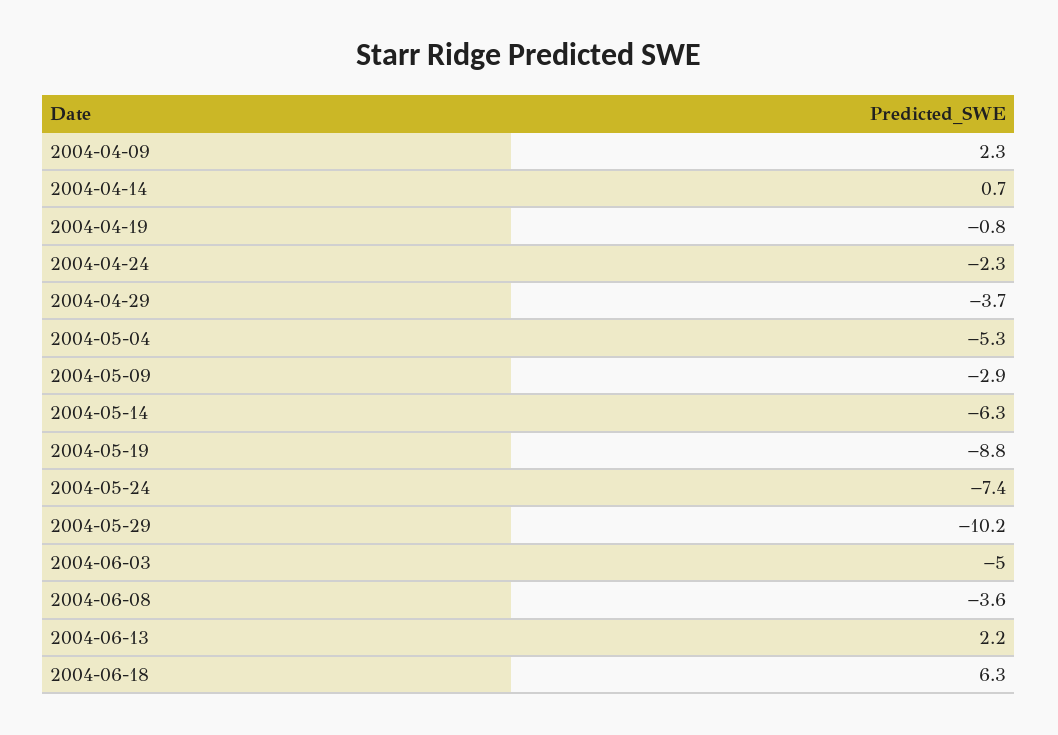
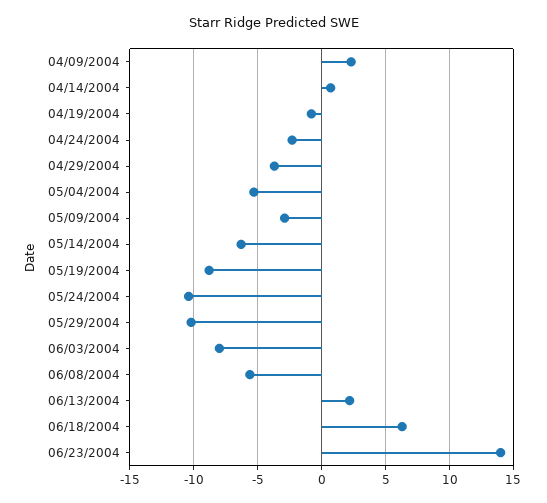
2004-05-24: -7.4 -> -10.5
2004-06-03: -5 -> -8
2004-06-08: -3.6 -> -5.5
06/23/2004: none -> 14

